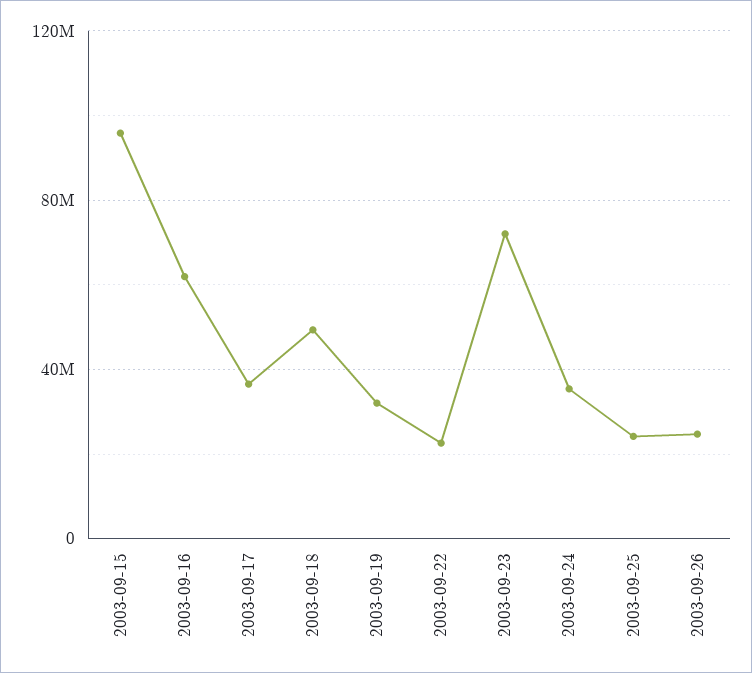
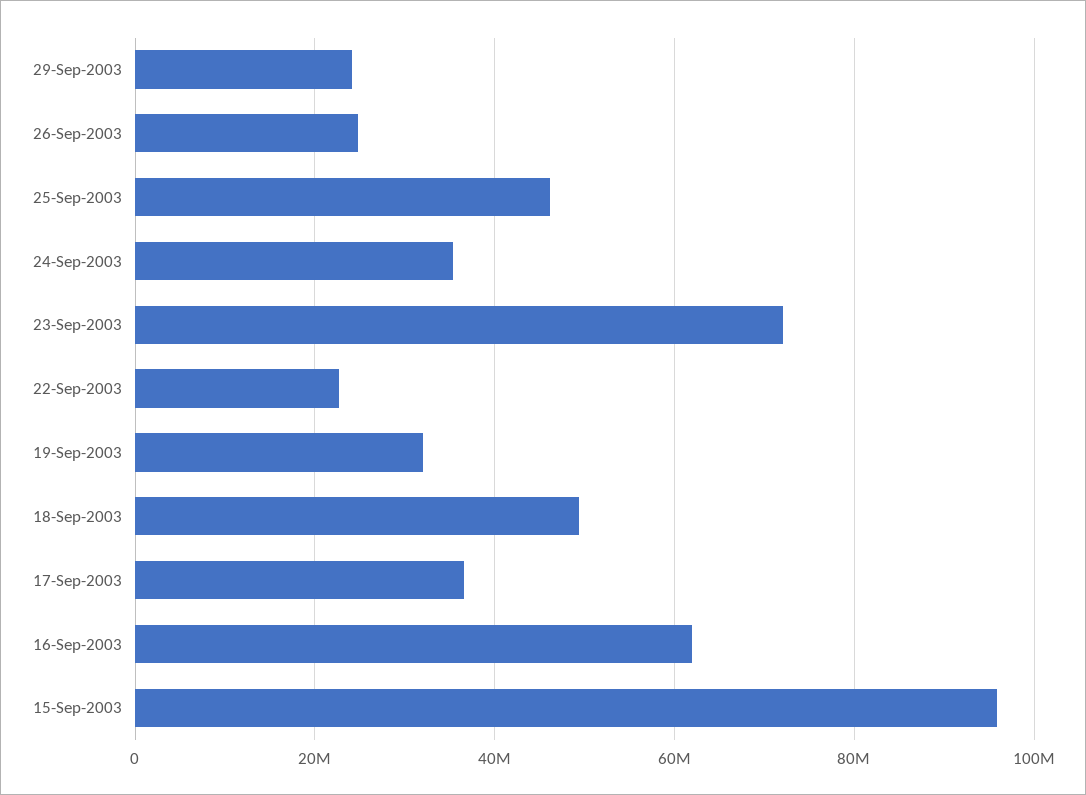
2003-09-25: 25000000 -> 46000000
29-Sep-2003: none -> 24000000

